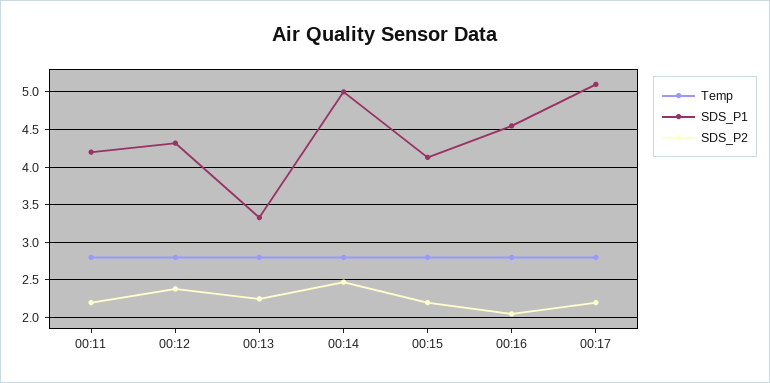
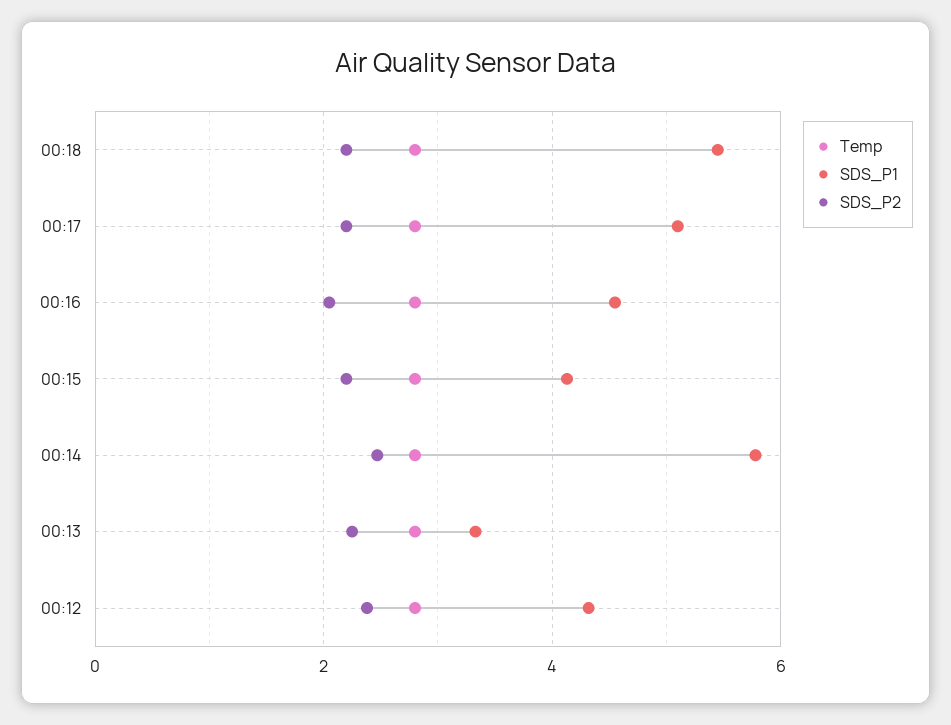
Temp, 00:11: 2.8 -> none
SDS_P1, 00:11: 4.2 -> none
SDS_P2, 00:11: 2.2 -> none
SDS_P1, 00:14: 5 -> 5.8
Temp, 00:18: none -> 2.8
SDS_P1, 00:18: none -> 5.4
SDS_P2, 00:18: none -> 2.2

